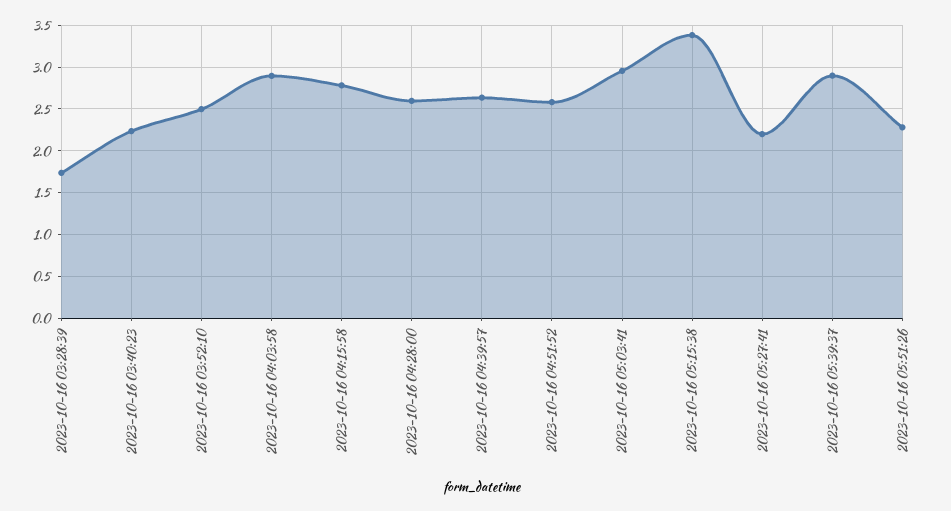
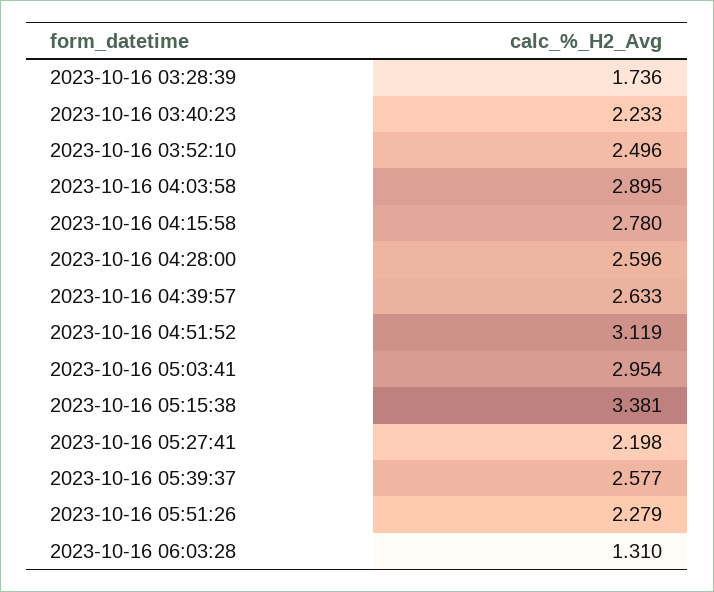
2023-10-16 04:51:52: 2.6 -> 3.119
2023-10-16 05:39:37: 2.9 -> 2.577
2023-10-16 06:03:28: none -> 1.31

